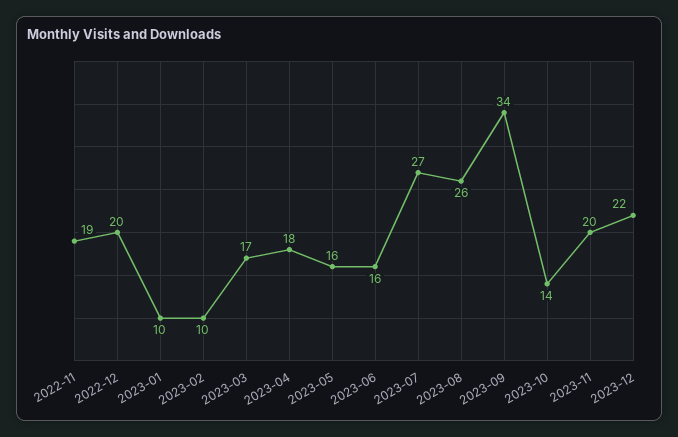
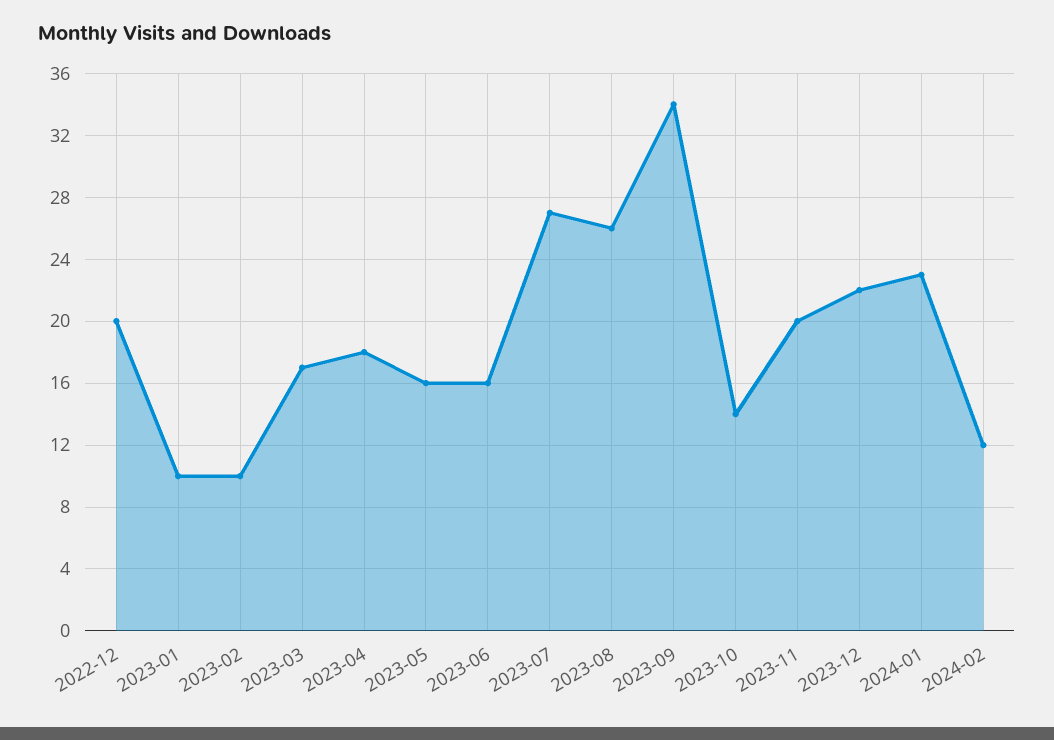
2022-11: 19 -> none
2024-01: none -> 23
2024-02: none -> 12

